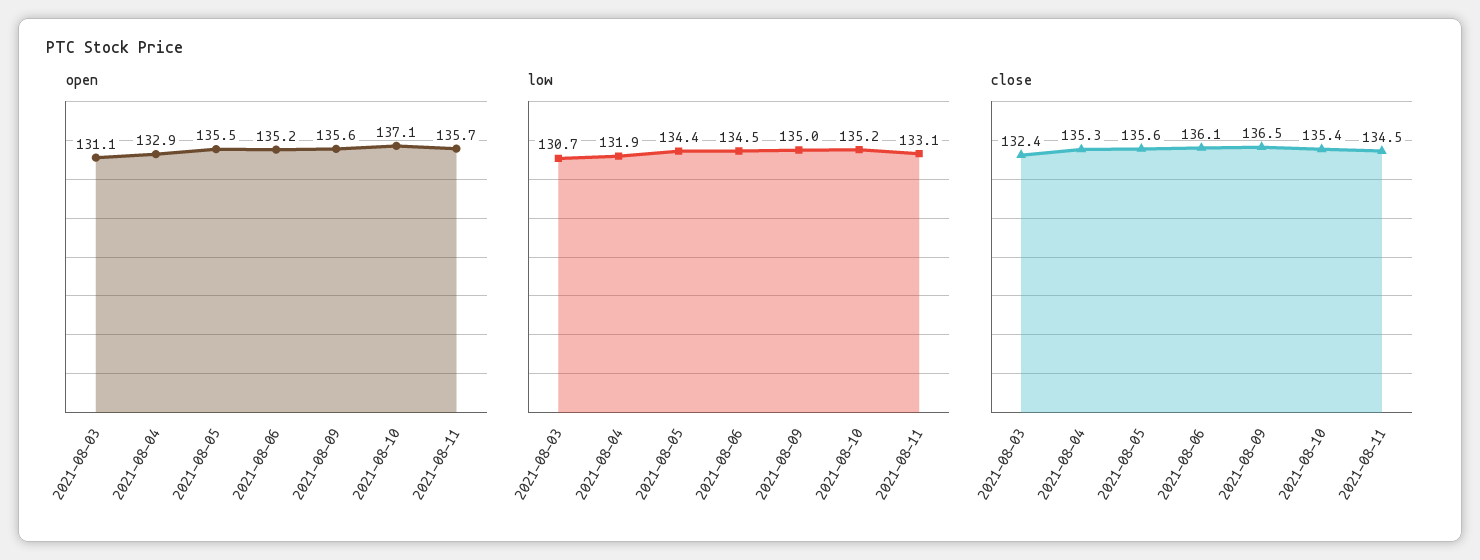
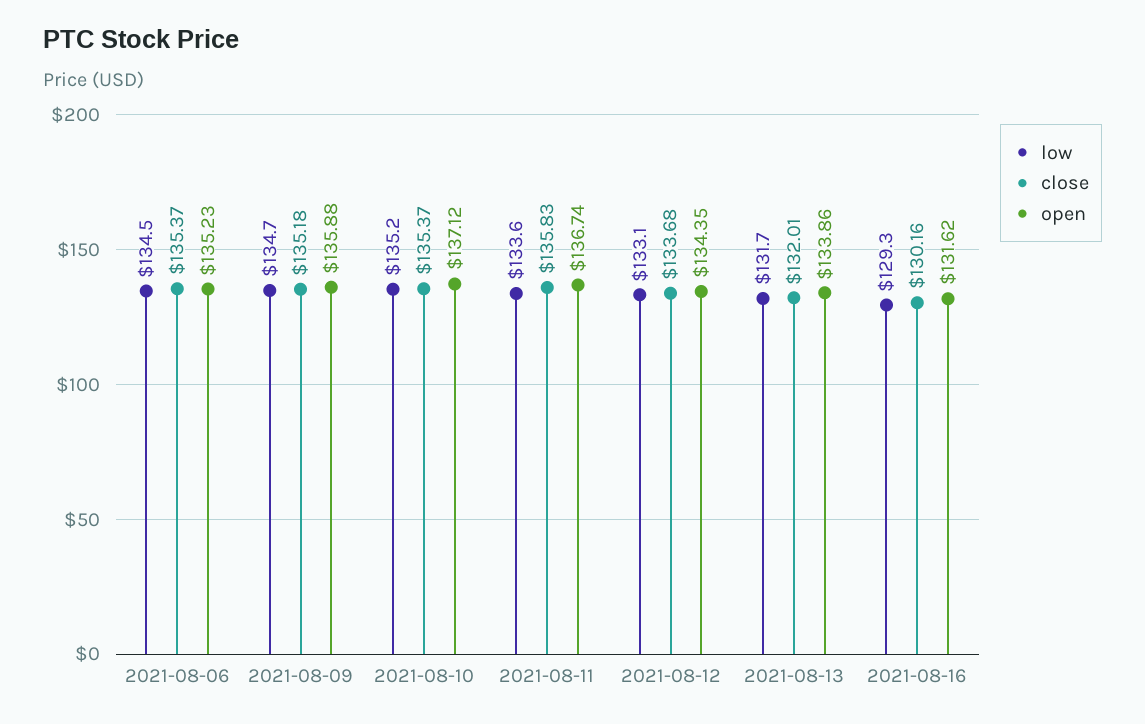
open, 2021-08-03: 131.1 -> none
open, 2021-08-04: 132.9 -> none
open, 2021-08-05: 135.5 -> none
open, 2021-08-09: 135.6 -> 135.88
open, 2021-08-11: 135.7 -> 136.74
low, 2021-08-03: 130.7 -> none
low, 2021-08-04: 131.9 -> none
low, 2021-08-05: 134.4 -> none
low, 2021-08-09: 135 -> 134.7
low, 2021-08-11: 133.1 -> 133.6
close, 2021-08-03: 132.4 -> none
close, 2021-08-04: 135.3 -> none
close, 2021-08-05: 135.6 -> none
close, 2021-08-06: 136.1 -> 135.37
close, 2021-08-09: 136.5 -> 135.18
close, 2021-08-11: 134.5 -> 135.83
low, 2021-08-12: none -> 133.1
close, 2021-08-12: none -> 133.68
open, 2021-08-12: none -> 134.35
low, 2021-08-13: none -> 131.7
close, 2021-08-13: none -> 132.01
open, 2021-08-13: none -> 133.86
low, 2021-08-16: none -> 129.3
close, 2021-08-16: none -> 130.16
open, 2021-08-16: none -> 131.62

